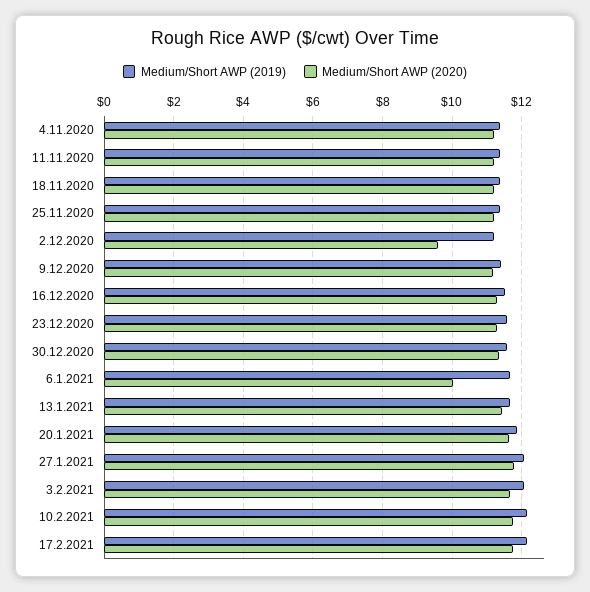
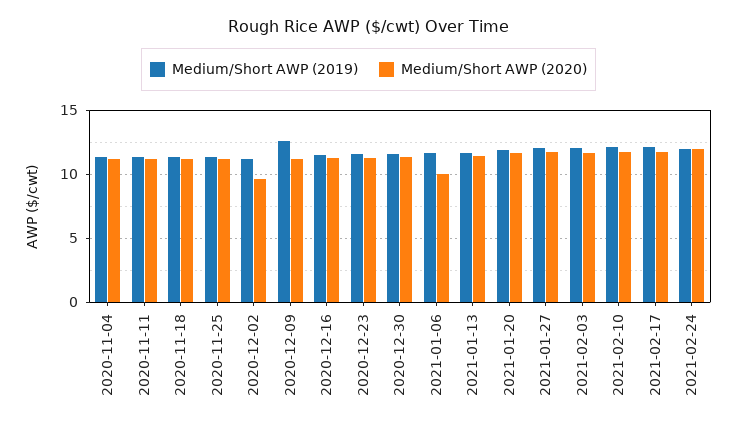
Medium/Short AWP (2019), 9.12.2020: 11.4 -> 12.5
Medium/Short AWP (2019), 2021-02-24: none -> 12
Medium/Short AWP (2020), 2021-02-24: none -> 12

